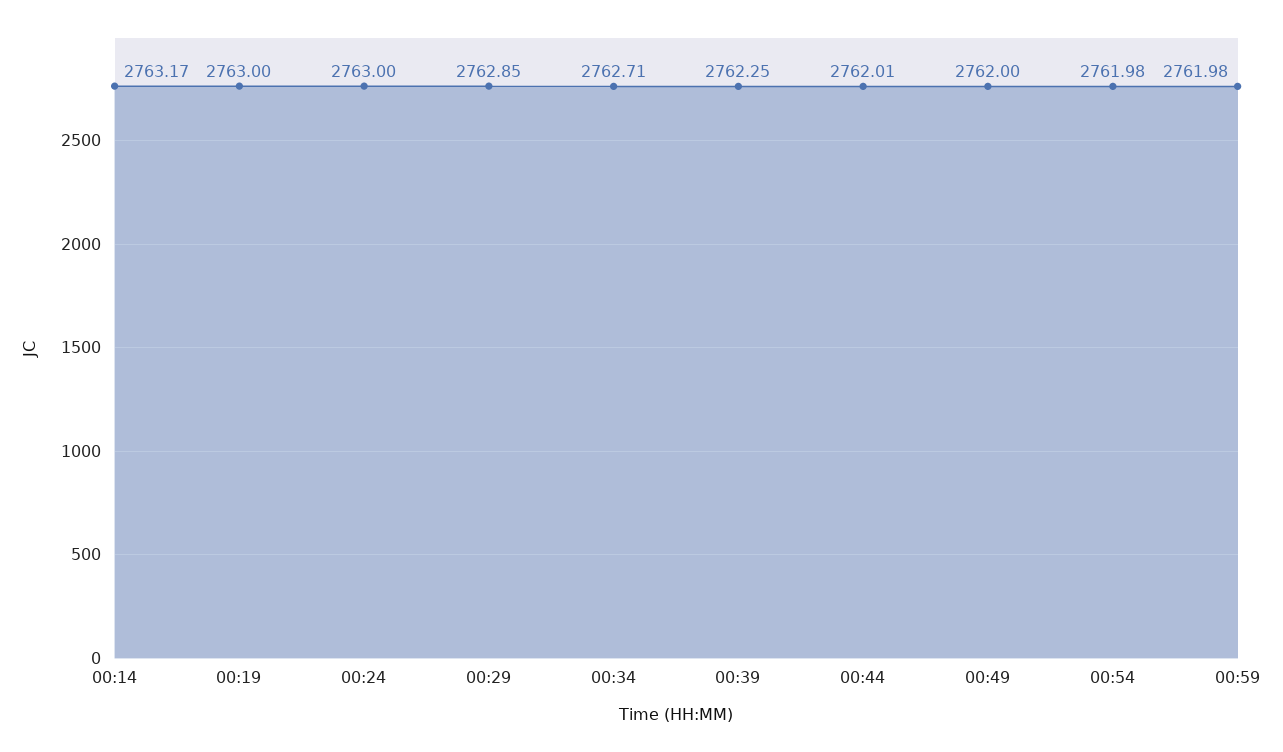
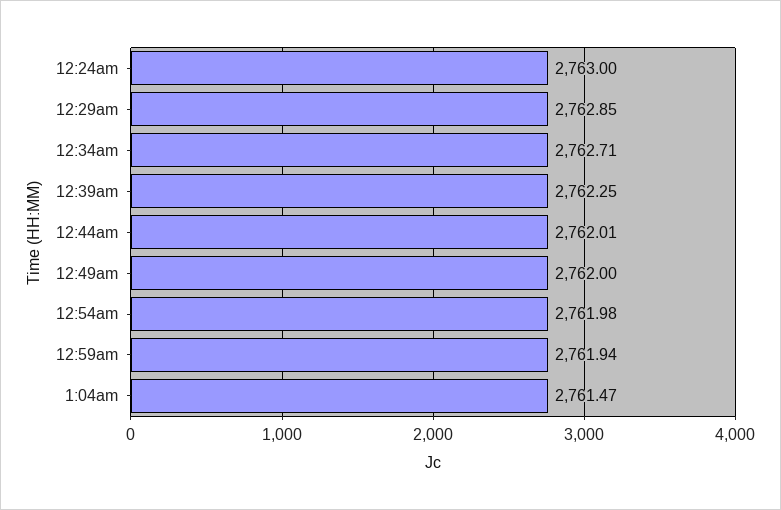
00:14: 2763.17 -> none
00:19: 2763 -> none
00:59: 2761.98 -> 2761.94
1:04am: none -> 2761.47

